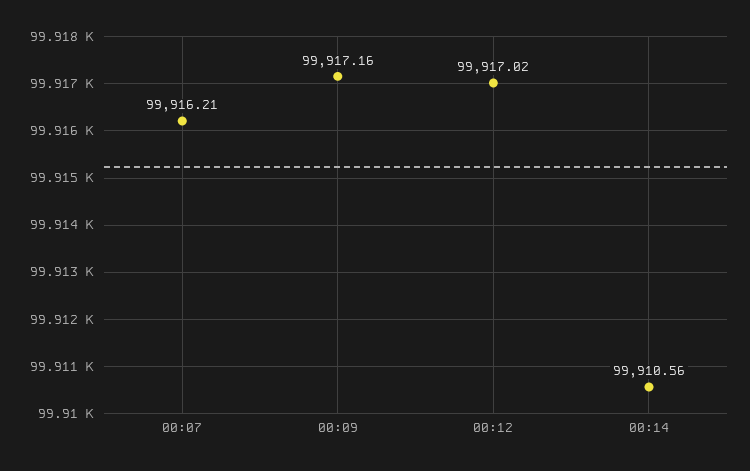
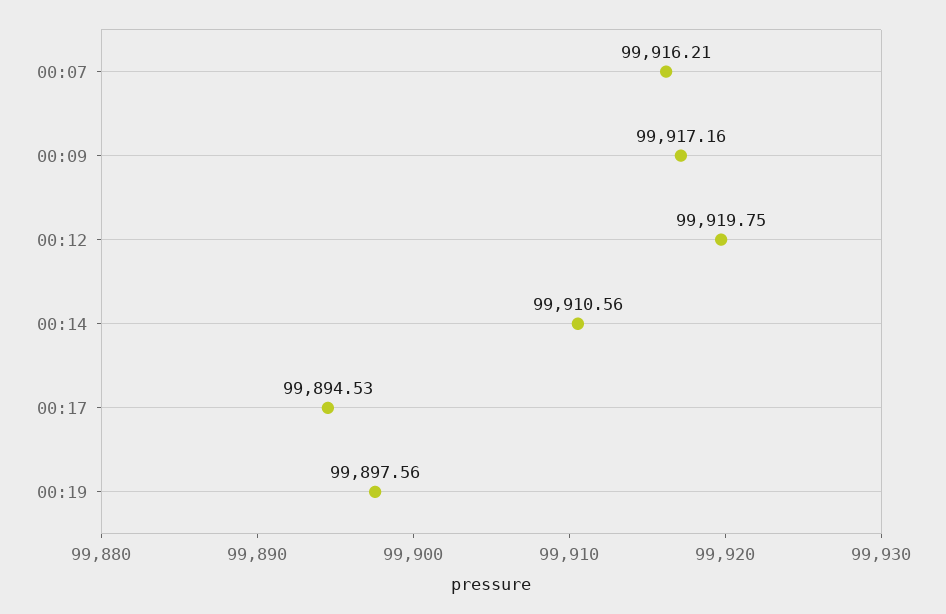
00:12: 99917.02 -> 99919.75
00:17: none -> 99894.53
00:19: none -> 99897.56

